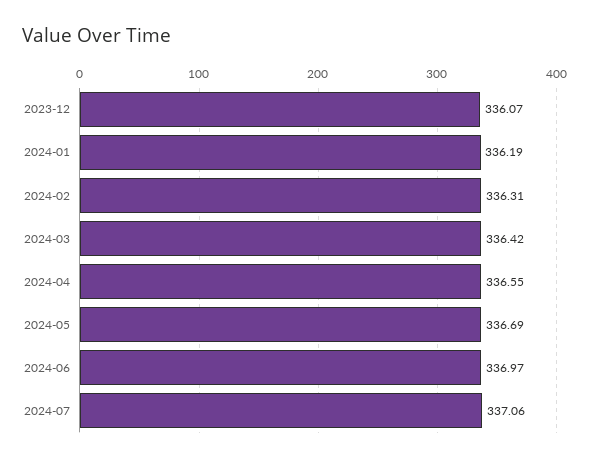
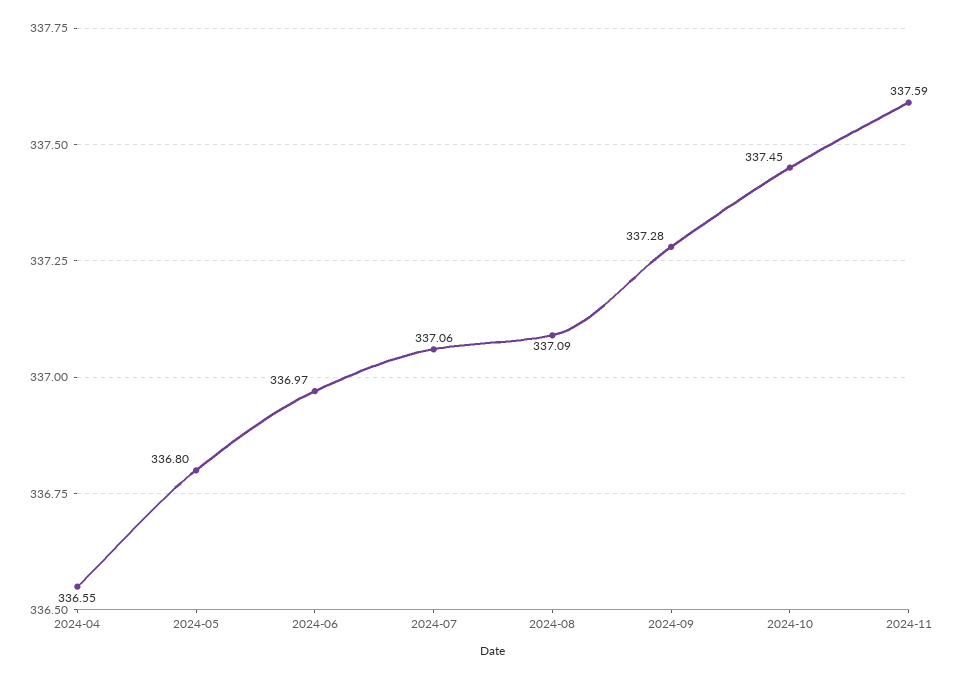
2023-12: 336.07 -> none
2024-01: 336.19 -> none
2024-02: 336.31 -> none
2024-03: 336.42 -> none
2024-05: 336.69 -> 336.8
2024-08: none -> 337.09
2024-09: none -> 337.28
2024-10: none -> 337.45
2024-11: none -> 337.59

